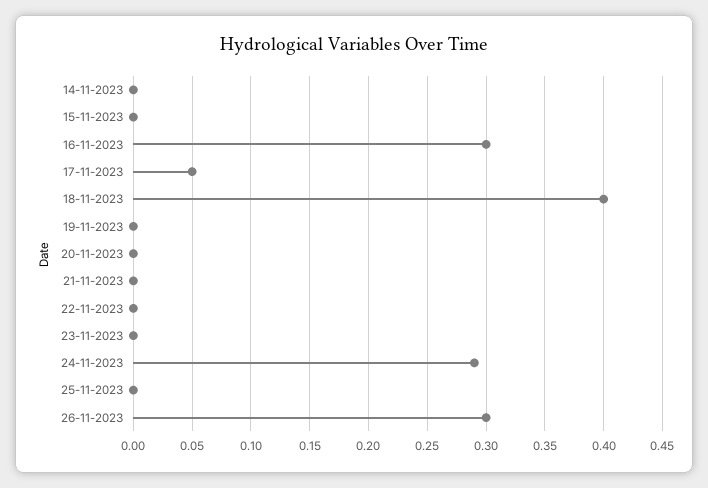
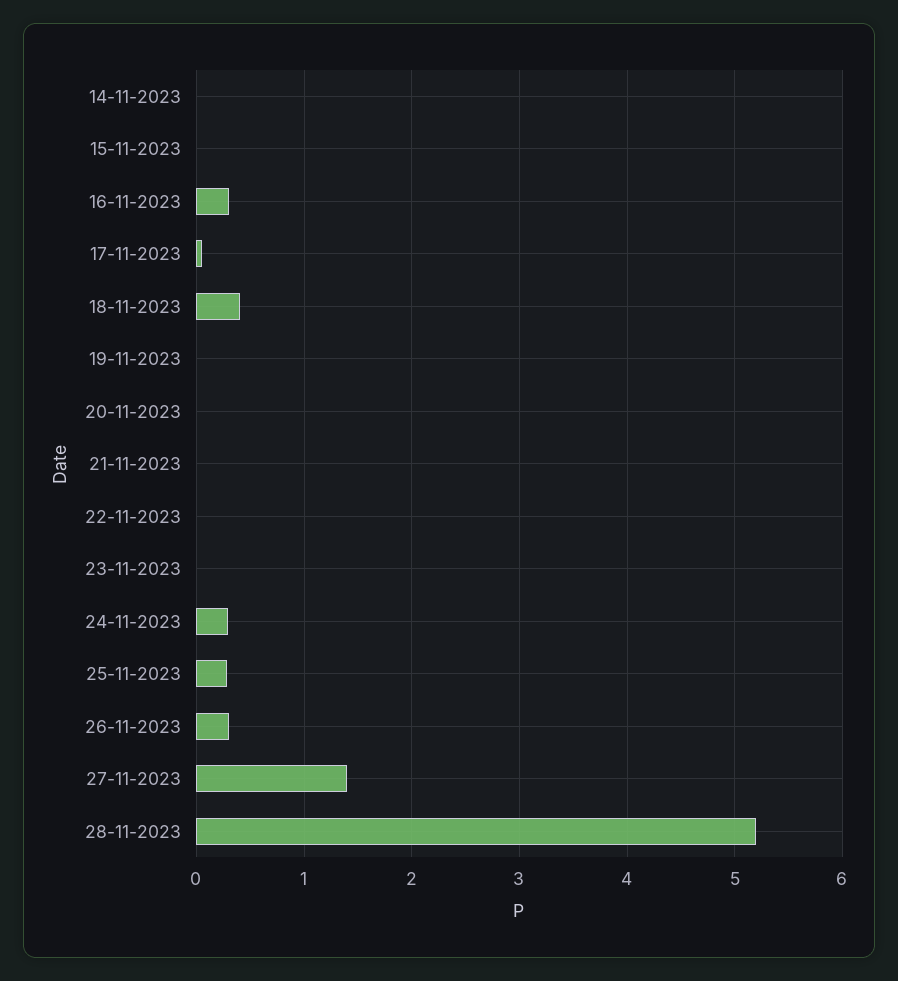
25-11-2023: 0 -> 0.3
27-11-2023: none -> 1.4
28-11-2023: none -> 5.2

